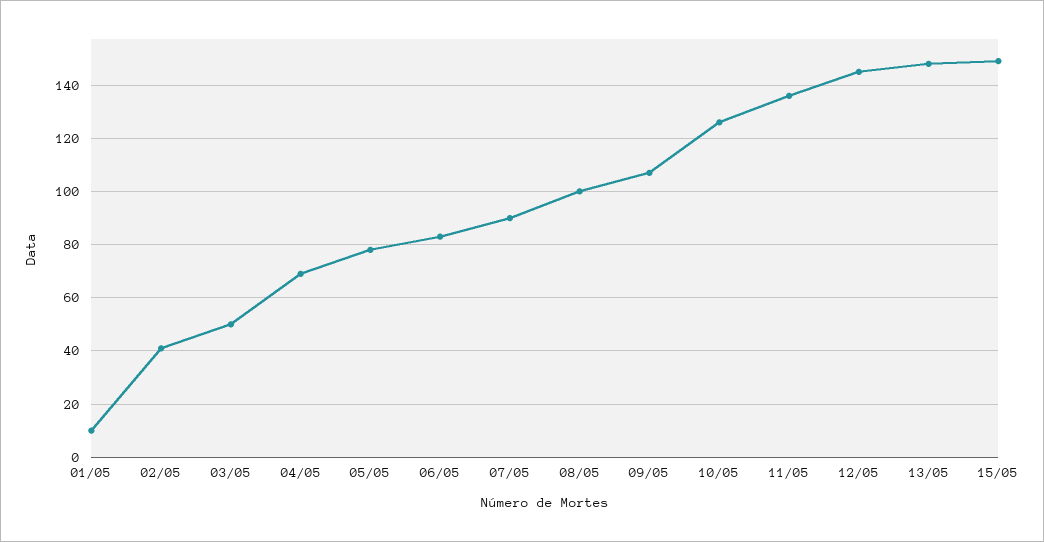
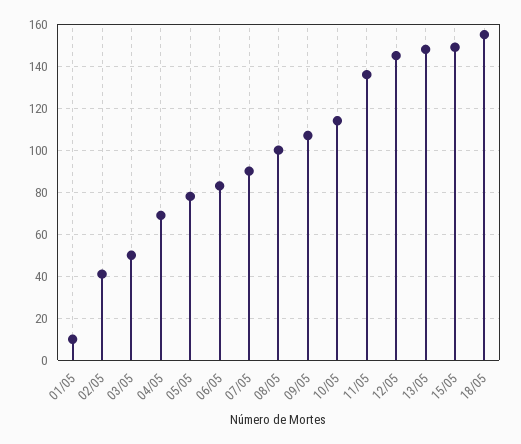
10/05: 125 -> 115
18/05: none -> 155

